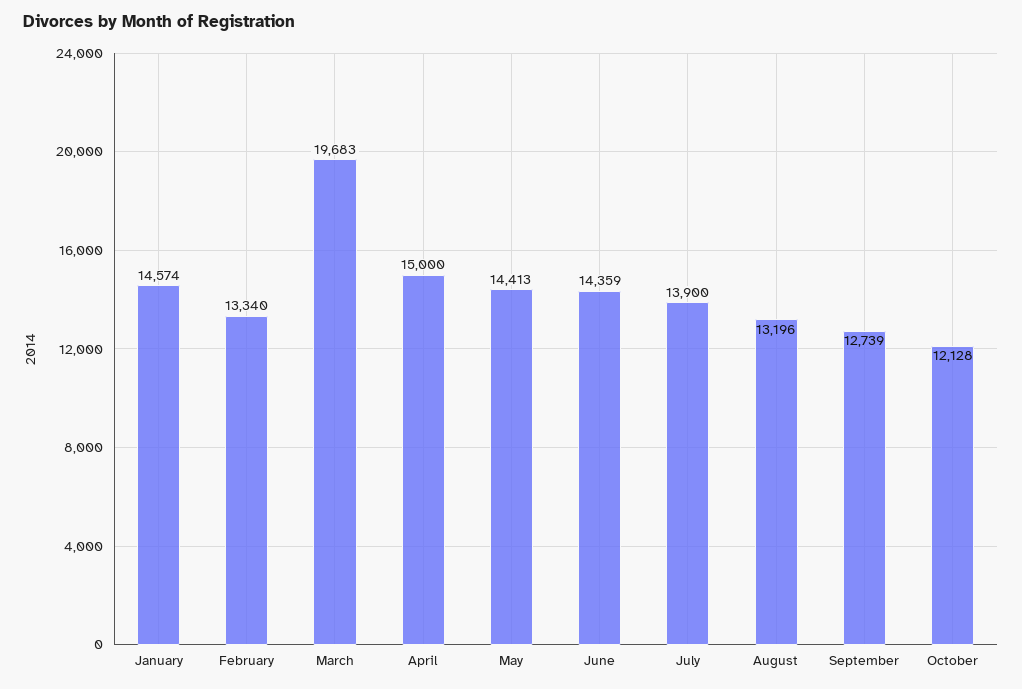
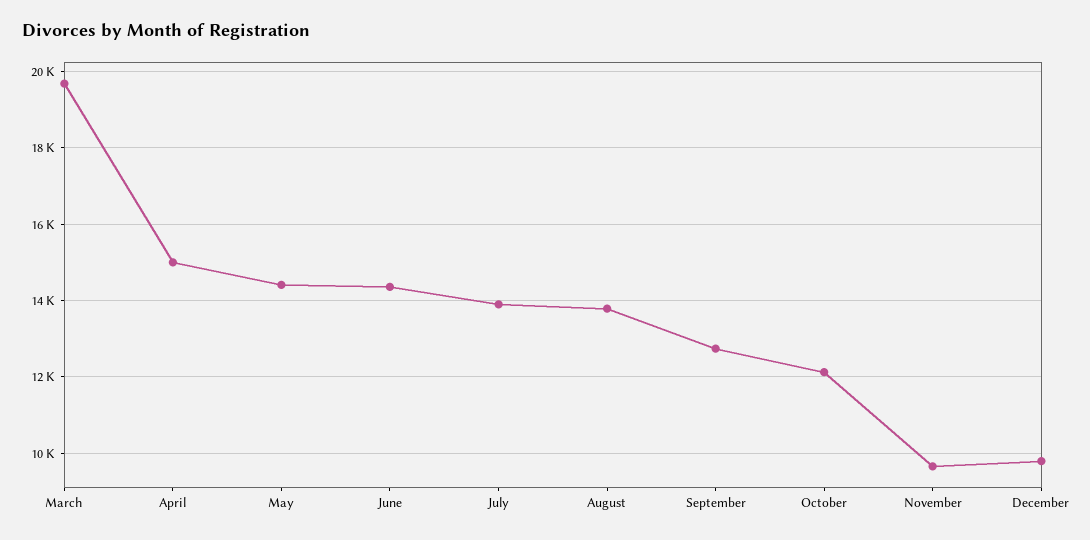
January: 14574 -> none
February: 13340 -> none
August: 13196 -> 13800
November: none -> 9600
December: none -> 9800

